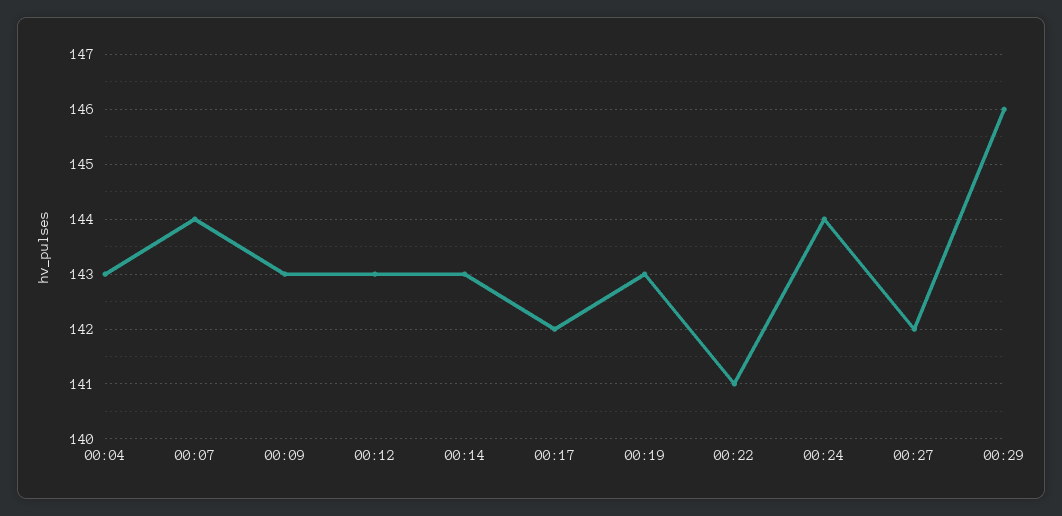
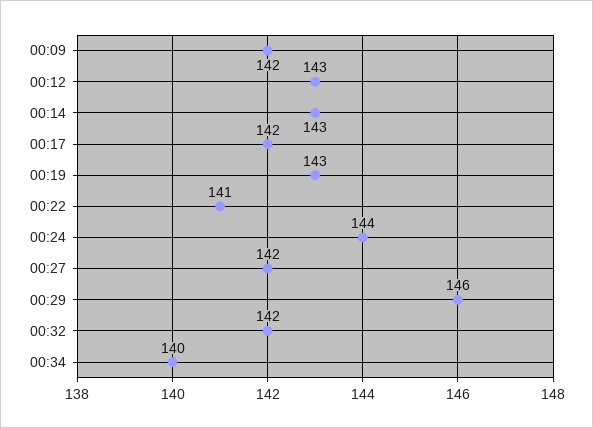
00:04: 143 -> none
00:07: 144 -> none
00:09: 143 -> 142
00:32: none -> 142
00:34: none -> 140

